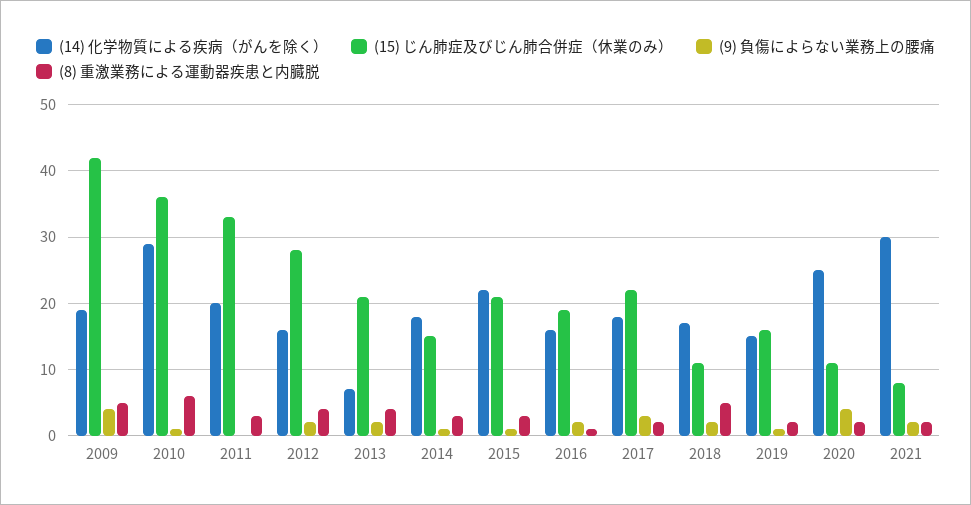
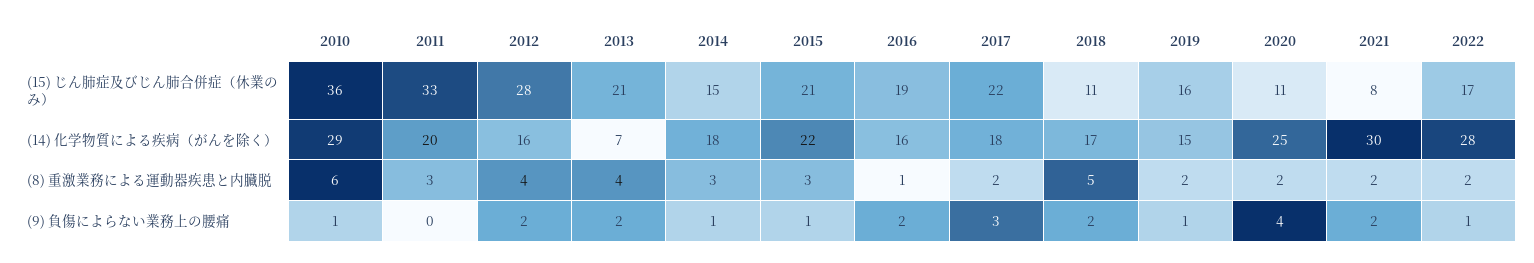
(14) 化学物質による疾病（がんを除く）, 2009: 19 -> none
(15) じん肺症及びじん肺合併症（休業のみ）, 2009: 42 -> none
(9) 負傷によらない業務上の腰痛, 2009: 4 -> none
(8) 重激業務による運動器疾患と内臓脱, 2009: 5 -> none
(15) じん肺症及びじん肺合併症（休業のみ）, 2022: none -> 17
(14) 化学物質による疾病（がんを除く）, 2022: none -> 28
(8) 重激業務による運動器疾患と内臓脱, 2022: none -> 2
(9) 負傷によらない業務上の腰痛, 2022: none -> 1

